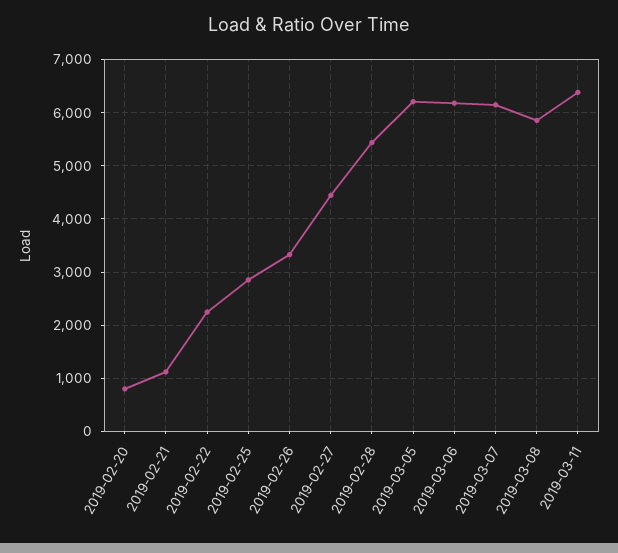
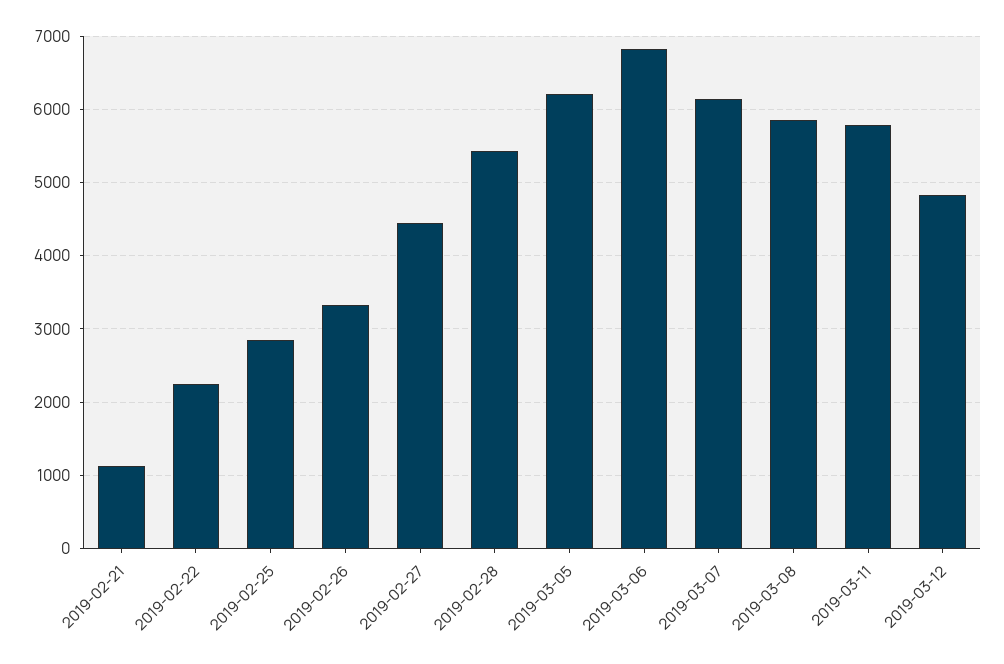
2019-02-20: 800 -> none
2019-03-06: 6200 -> 6800
2019-03-11: 6400 -> 5800
2019-03-12: none -> 4800

